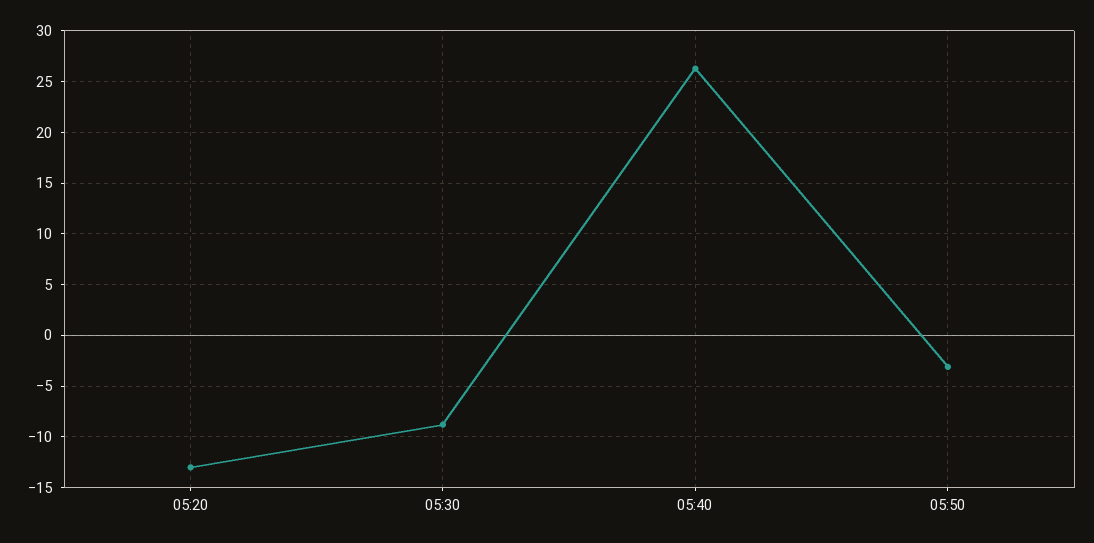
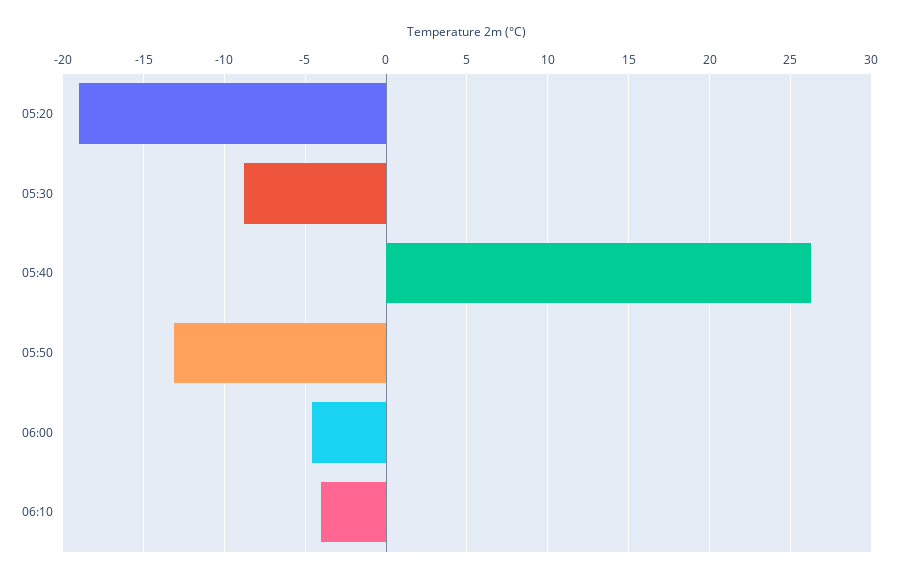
05:20: -13 -> -19
05:50: -3 -> -13
06:00: none -> -4.5
06:10: none -> -4

